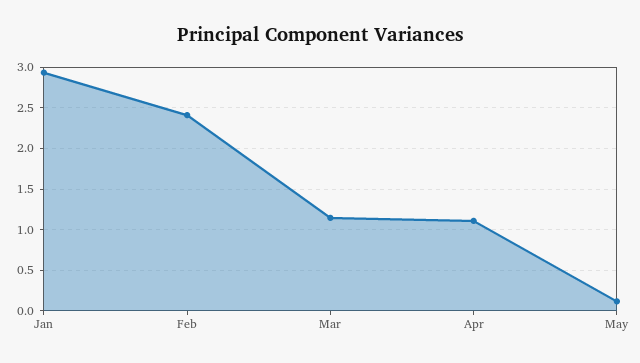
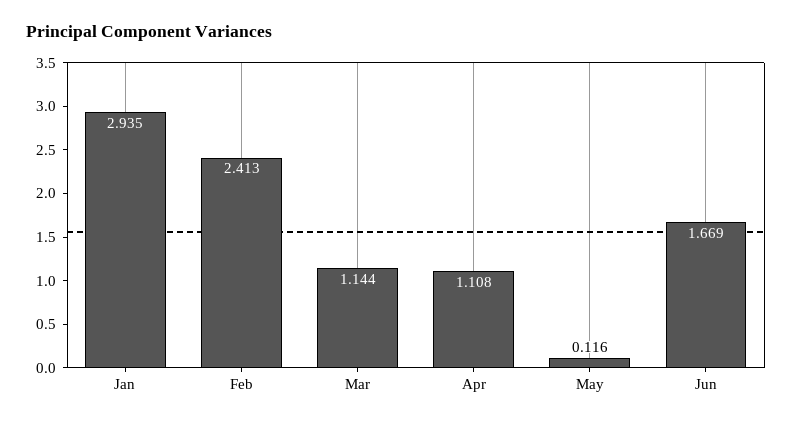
Jun: none -> 1.669

